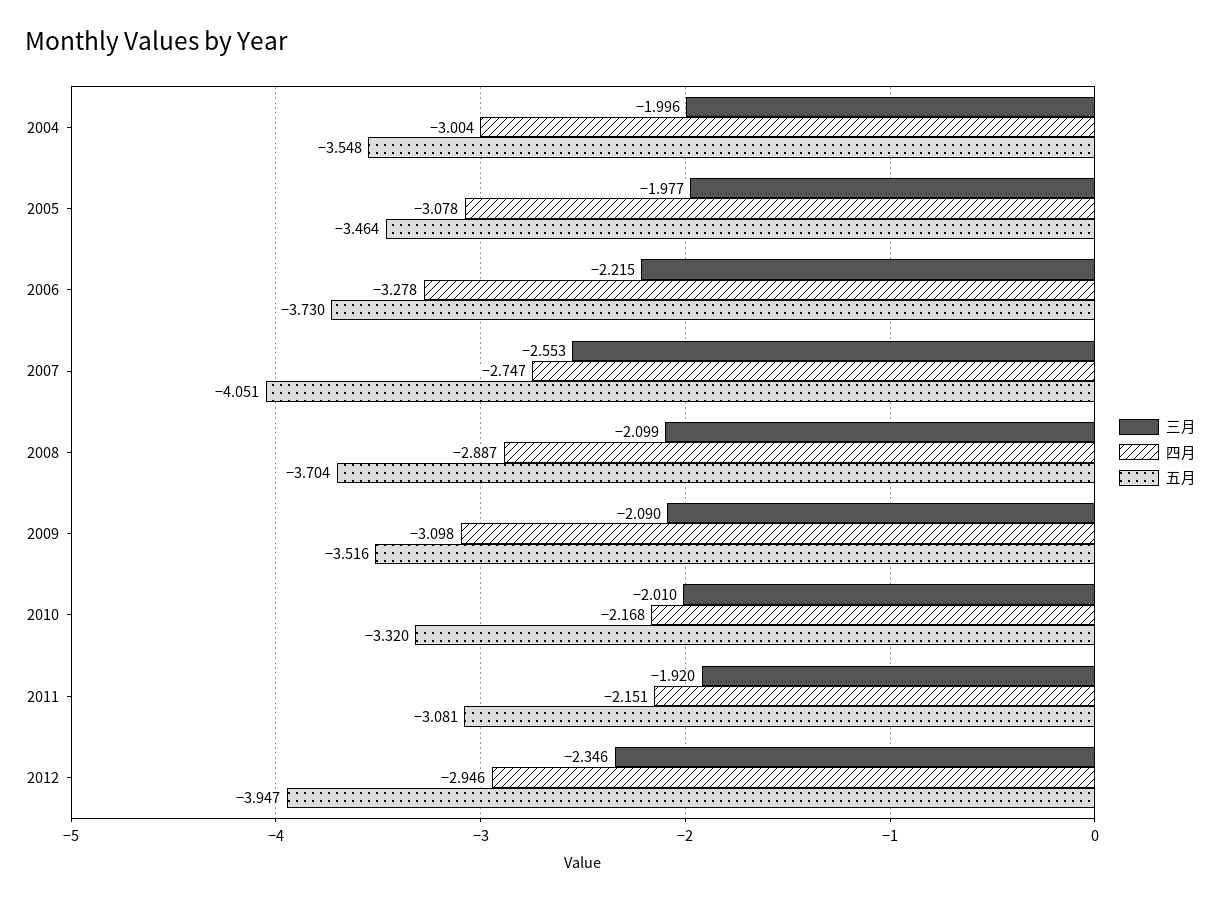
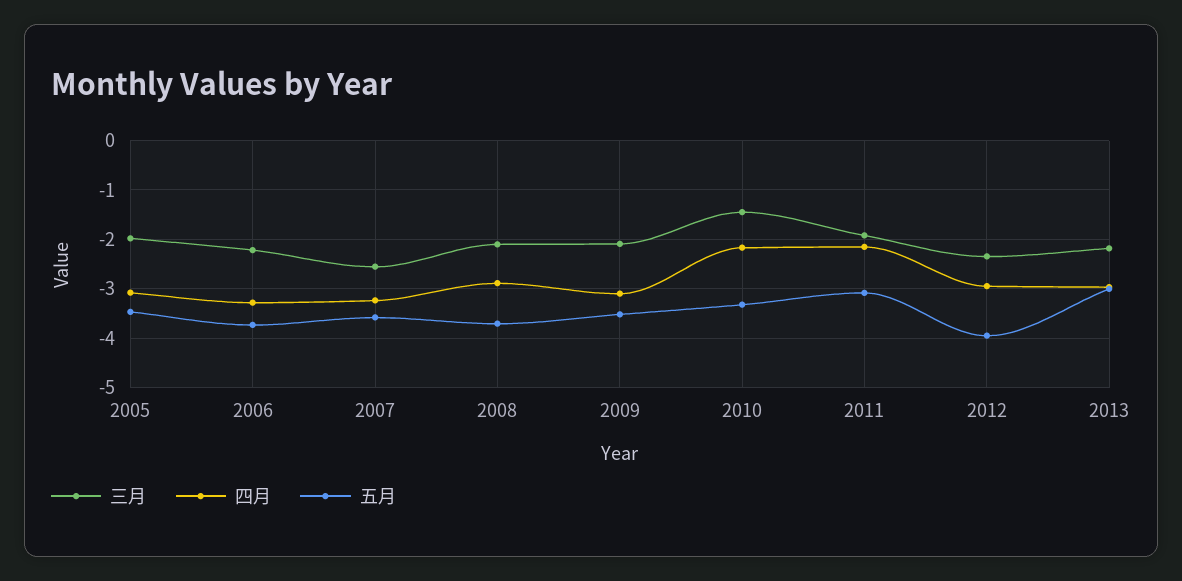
三月, 2004: -1.996 -> none
四月, 2004: -3.004 -> none
五月, 2004: -3.548 -> none
四月, 2007: -2.747 -> -3.2
五月, 2007: -4.051 -> -3.6
三月, 2010: -2.01 -> -1.4
三月, 2013: none -> -2.2
四月, 2013: none -> -3
五月, 2013: none -> -3

